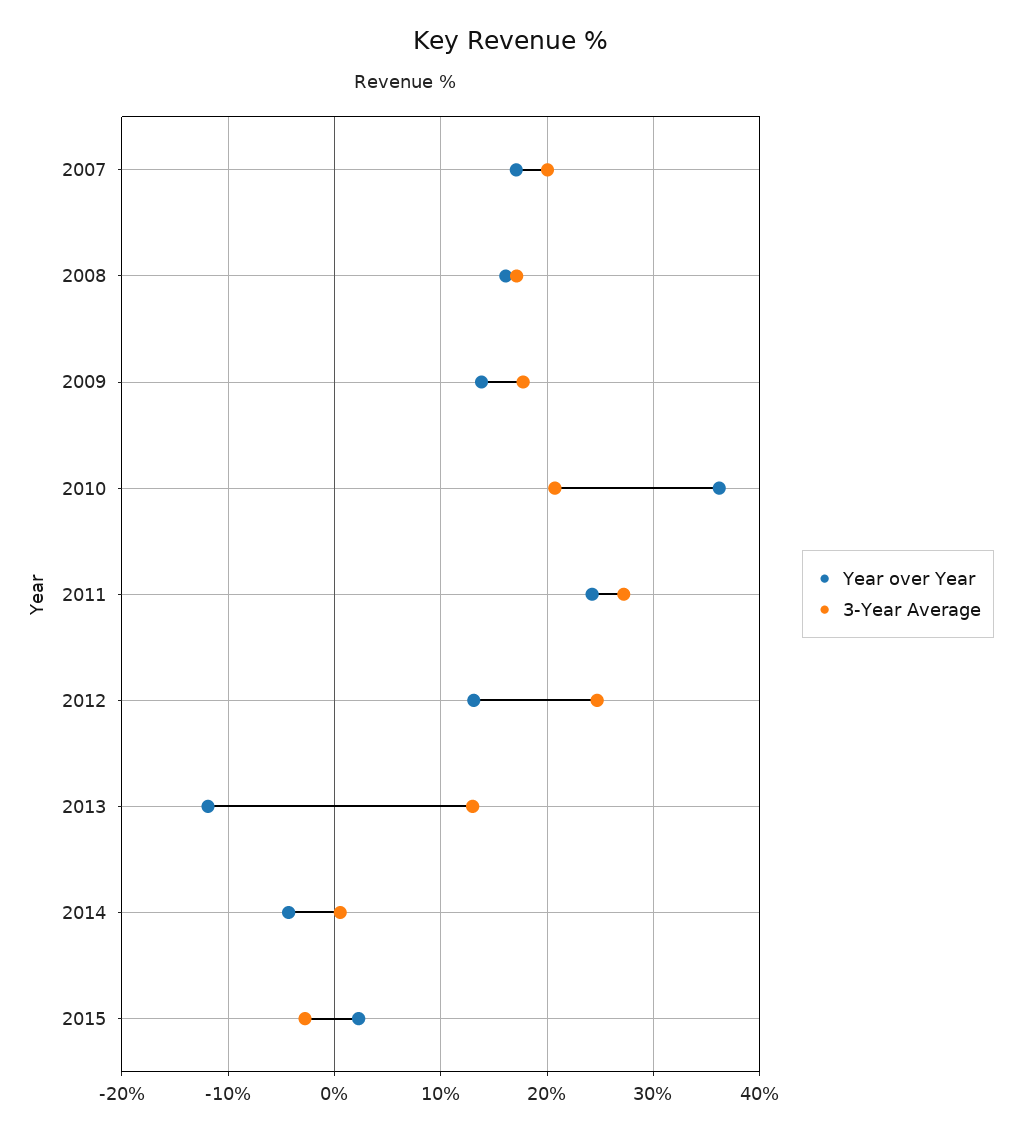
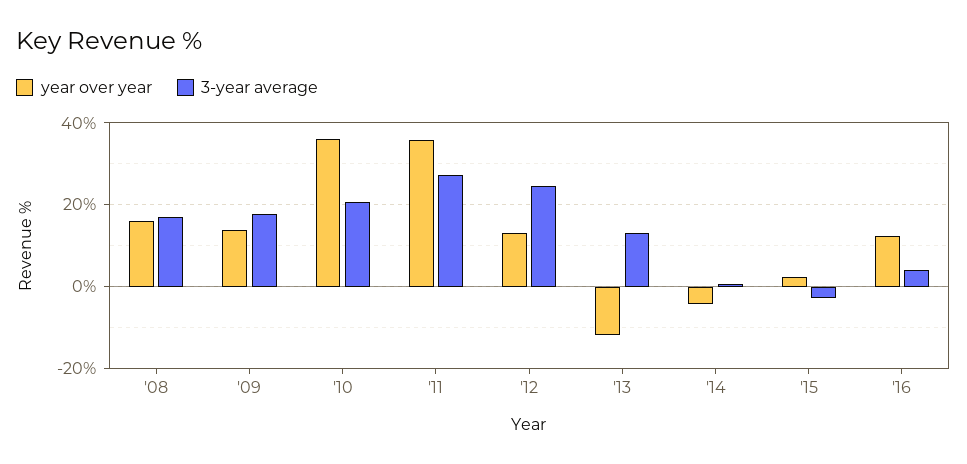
Year over Year, 2007: 17 -> none
3-Year Average, 2007: 20 -> none
Year over Year, 2011: 24 -> 36
Year over Year, '16: none -> 12
3-Year Average, '16: none -> 4

